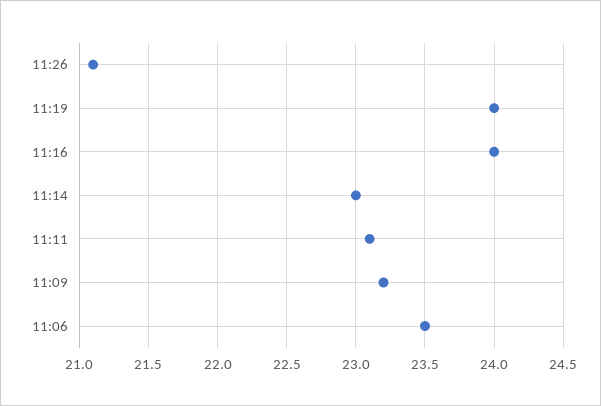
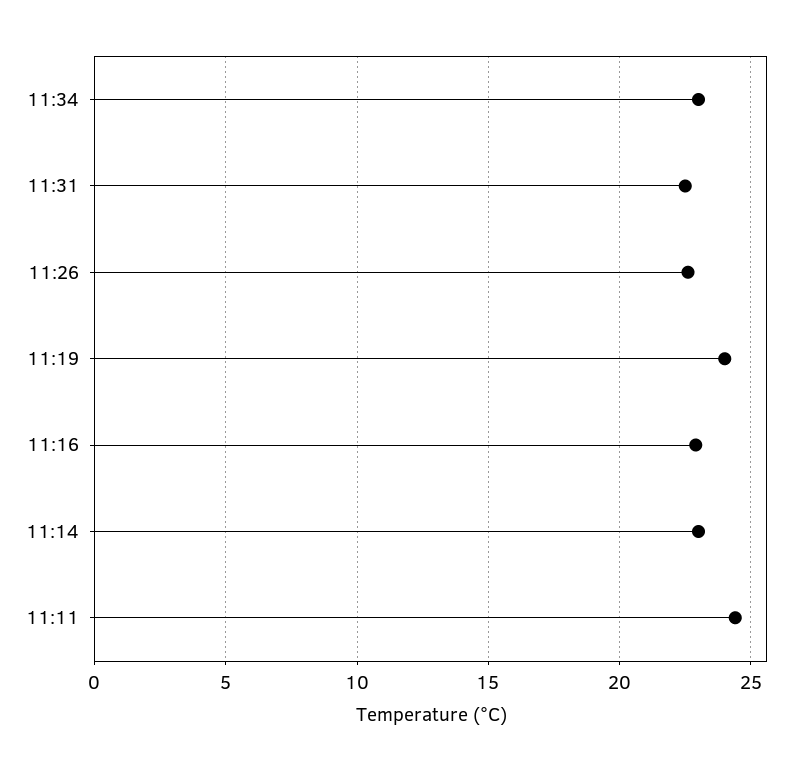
11:26: 21.1 -> 22.5
11:16: 24 -> 23
11:11: 23.1 -> 24.5
11:09: 23.2 -> none
11:06: 23.5 -> none
11:34: none -> 23
11:31: none -> 22.5

